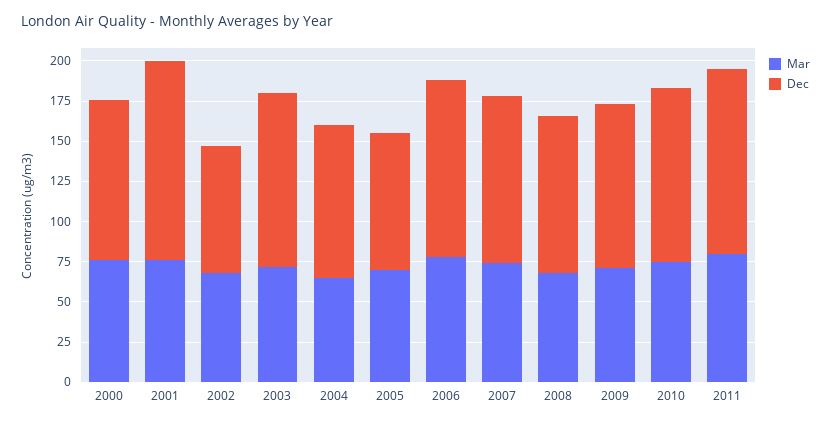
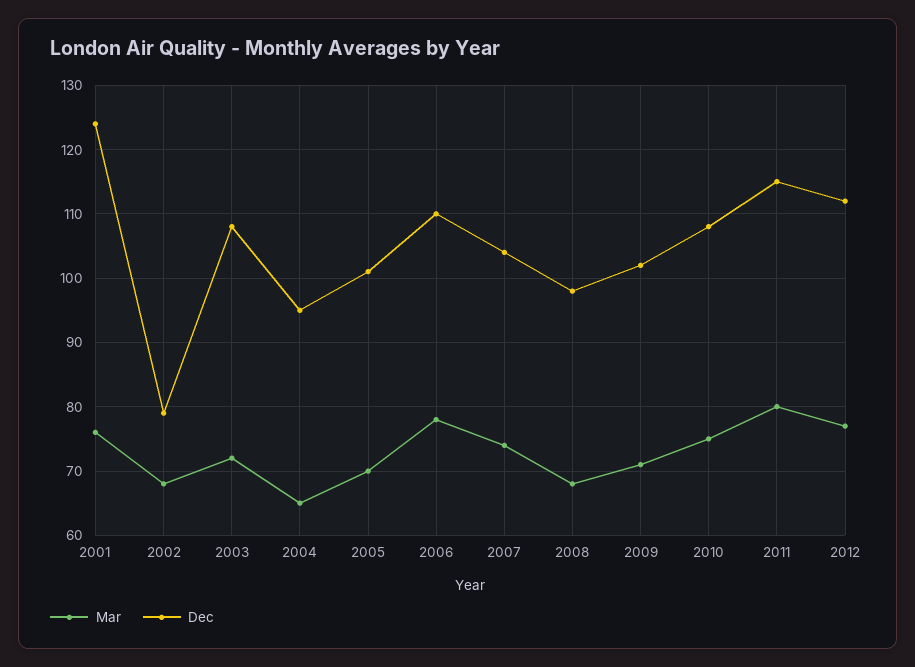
Mar, 2000: 75 -> none
Dec, 2000: 100 -> none
Dec, 2005: 85 -> 101
Mar, 2012: none -> 77
Dec, 2012: none -> 112

